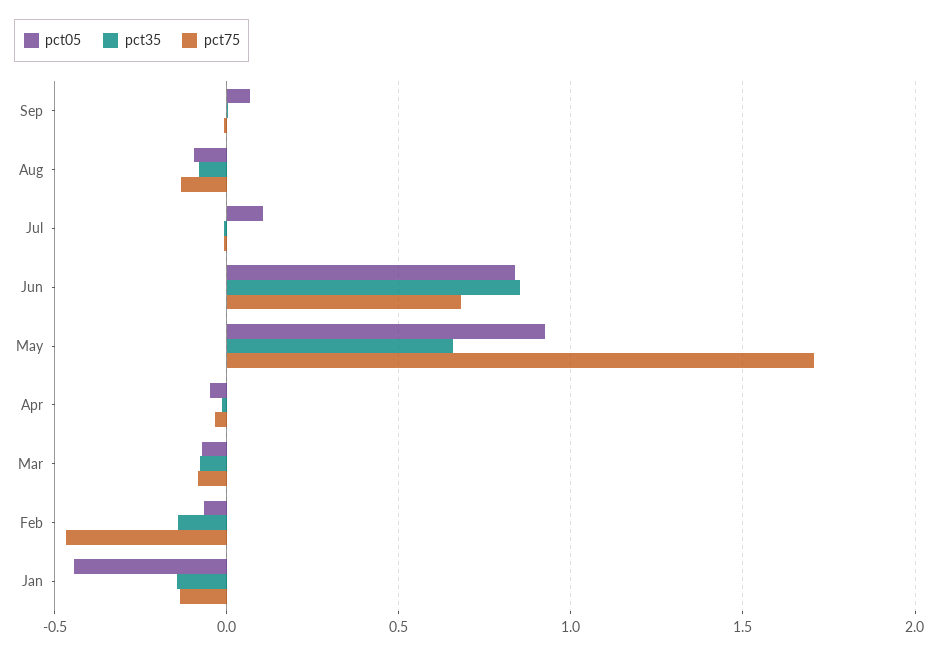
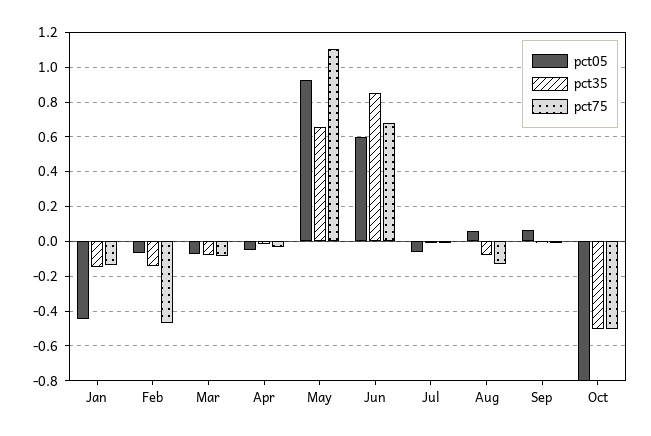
pct05, Aug: -0.1 -> 0.05
pct05, Jul: 0.1 -> -0.05
pct05, Jun: 0.85 -> 0.6
pct75, May: 1.7 -> 1.1
pct05, Oct: none -> -0.8
pct35, Oct: none -> -0.5
pct75, Oct: none -> -0.5

